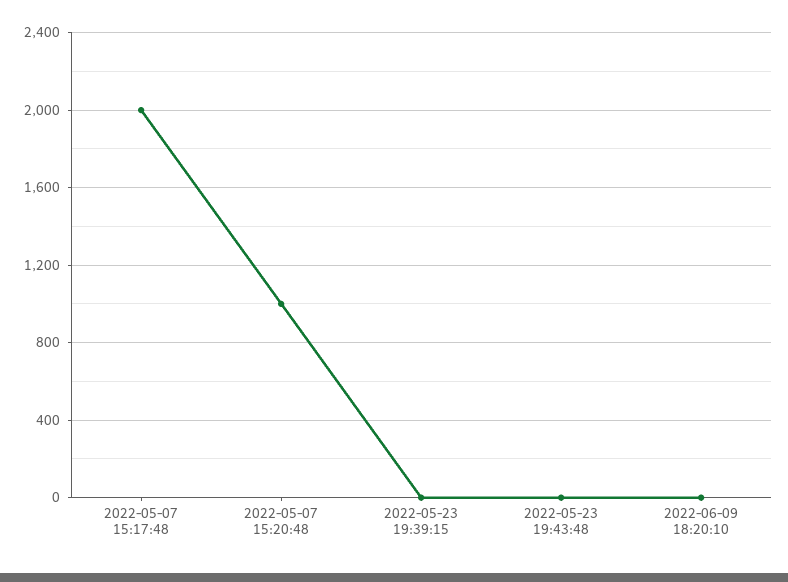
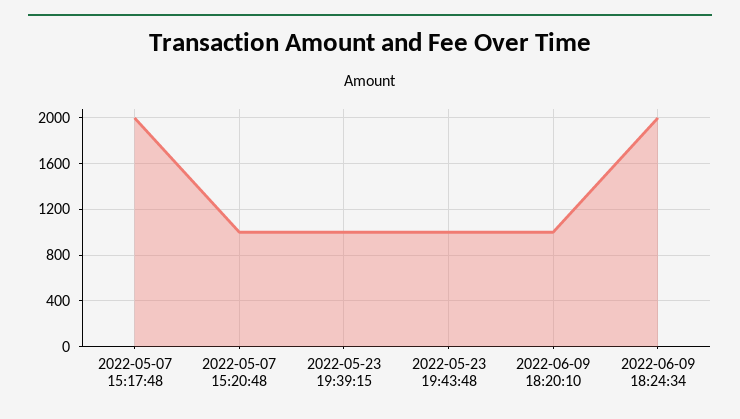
2022-05-23 19:39:15: 0 -> 1000
2022-05-23 19:43:48: 0 -> 1000
2022-06-09 18:20:10: 0 -> 1000
2022-06-09 18:24:34: none -> 2000

